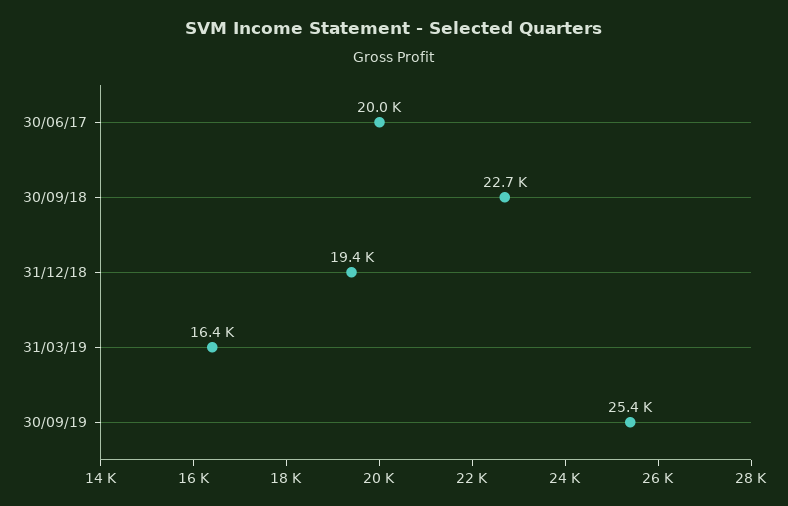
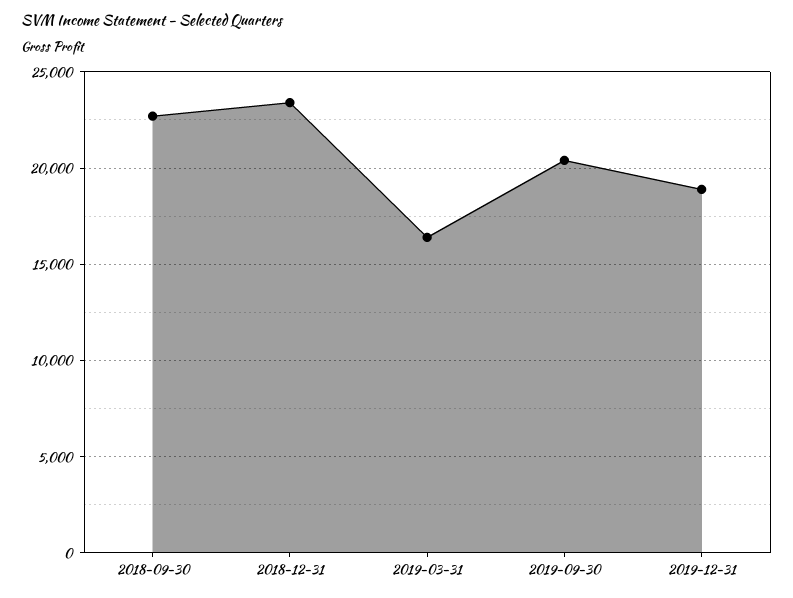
30/06/17: 20000 -> none
31/12/18: 19400 -> 23500
30/09/19: 25400 -> 20500
2019-12-31: none -> 19000

